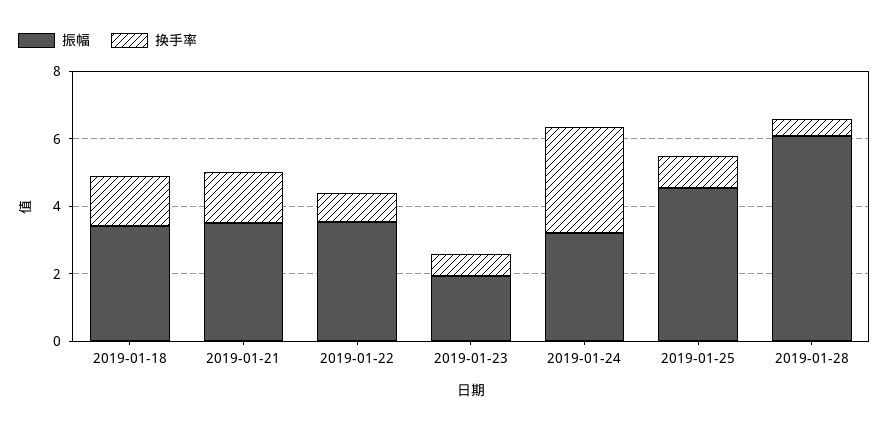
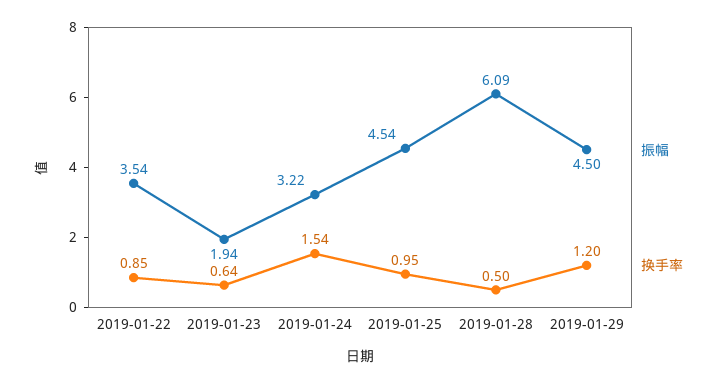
振幅, 2019-01-18: 3.5 -> none
换手率, 2019-01-18: 1.5 -> none
振幅, 2019-01-21: 3.5 -> none
换手率, 2019-01-21: 1.5 -> none
换手率, 2019-01-24: 3 -> 1.54
振幅, 2019-01-29: none -> 4.5
换手率, 2019-01-29: none -> 1.2

